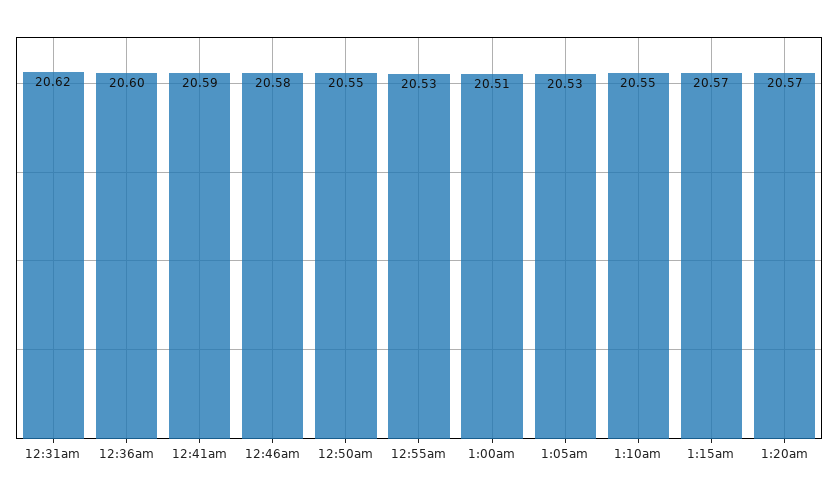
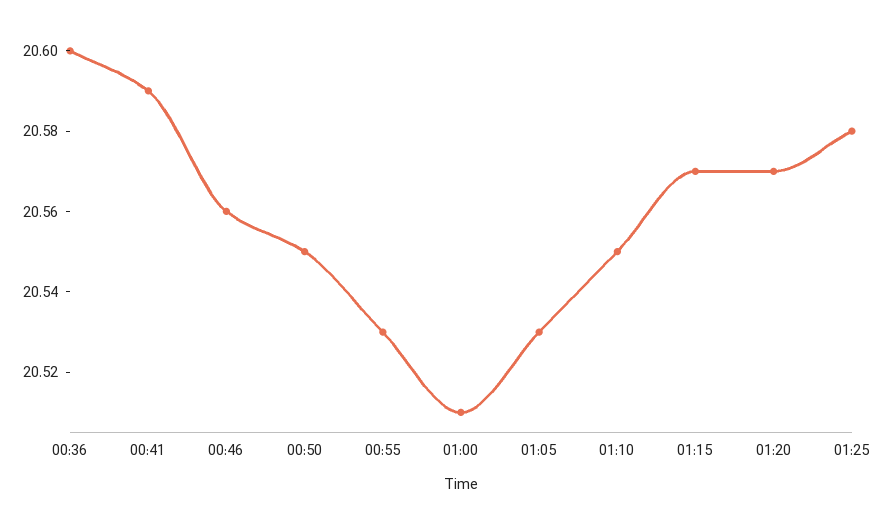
12:31am: 20.62 -> none
12:46am: 20.58 -> 20.56
01:25: none -> 20.58

